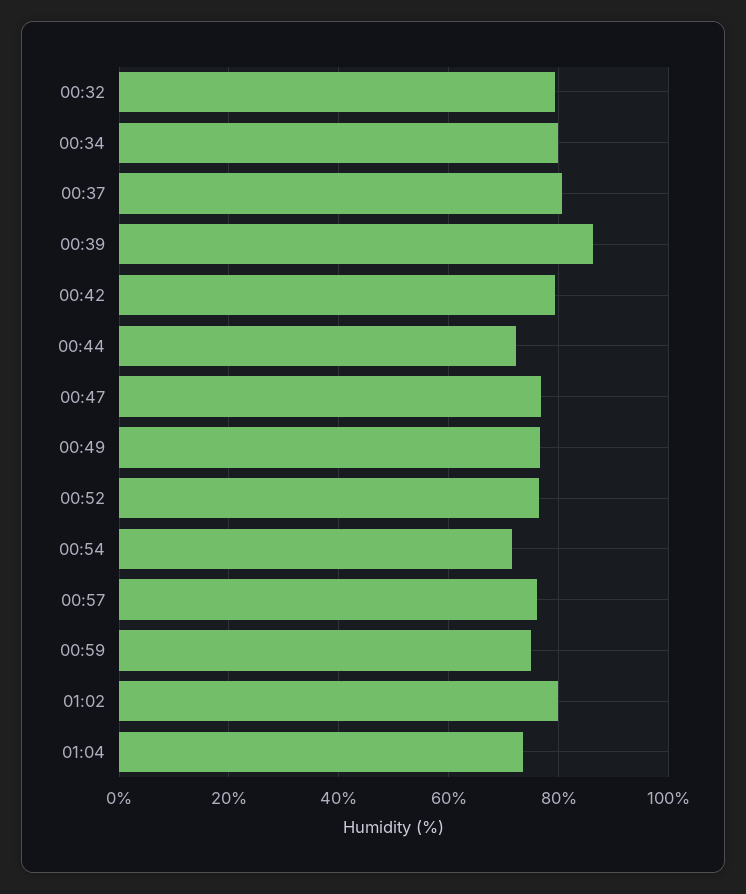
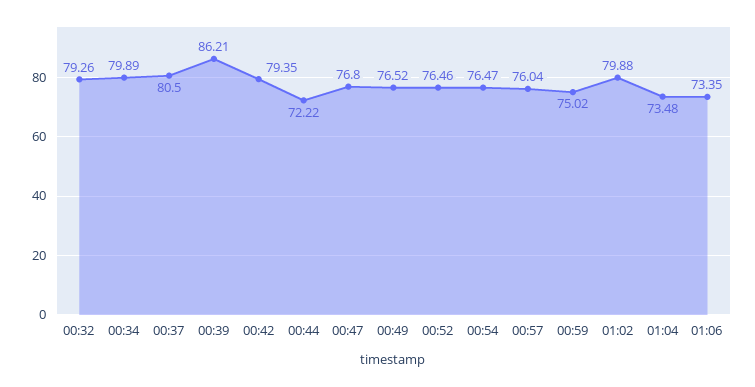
00:54: 72 -> 76.47
01:06: none -> 73.35

